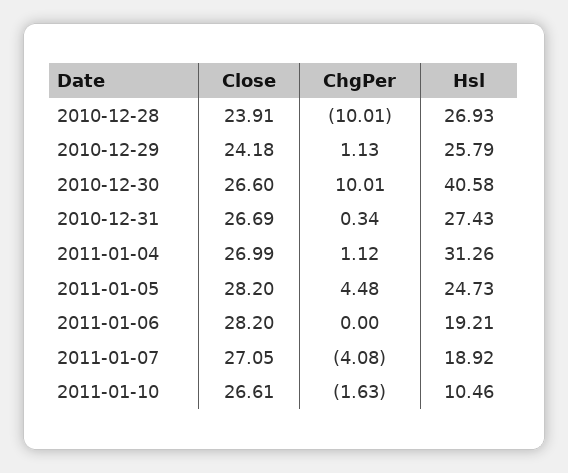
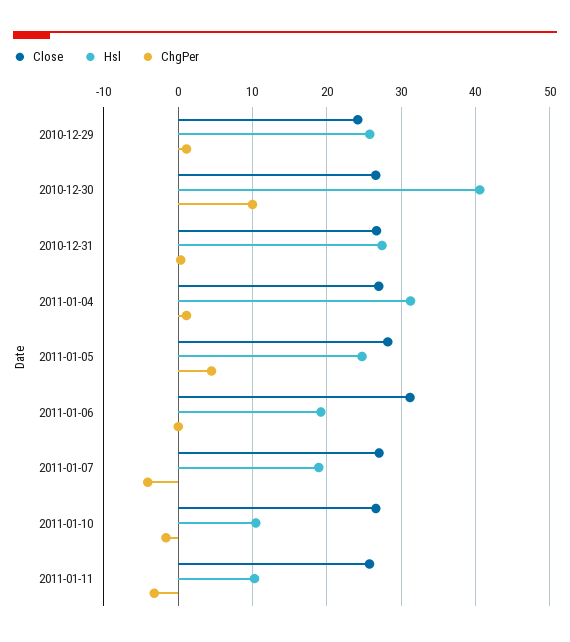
Close, 2010-12-28: 23.91 -> none
ChgPer, 2010-12-28: -10.01 -> none
Hsl, 2010-12-28: 26.93 -> none
Close, 2011-01-06: 28.2 -> 31
Close, 2011-01-11: none -> 26
Hsl, 2011-01-11: none -> 10
ChgPer, 2011-01-11: none -> -3

